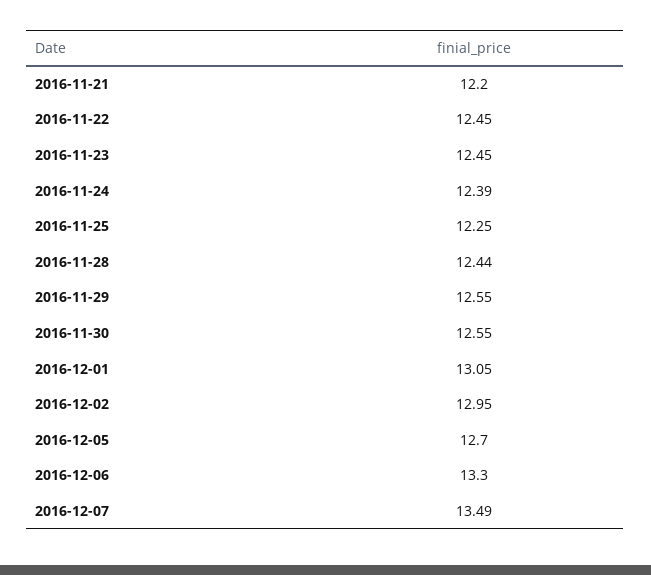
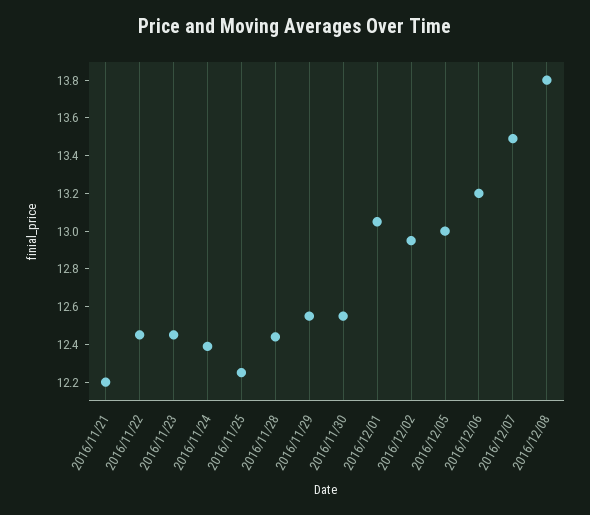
2016-12-05: 12.7 -> 13
2016-12-06: 13.3 -> 13.2
2016/12/08: none -> 13.8

